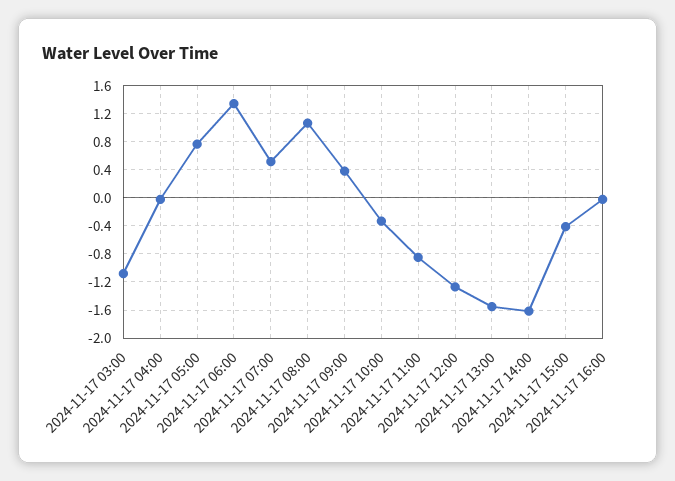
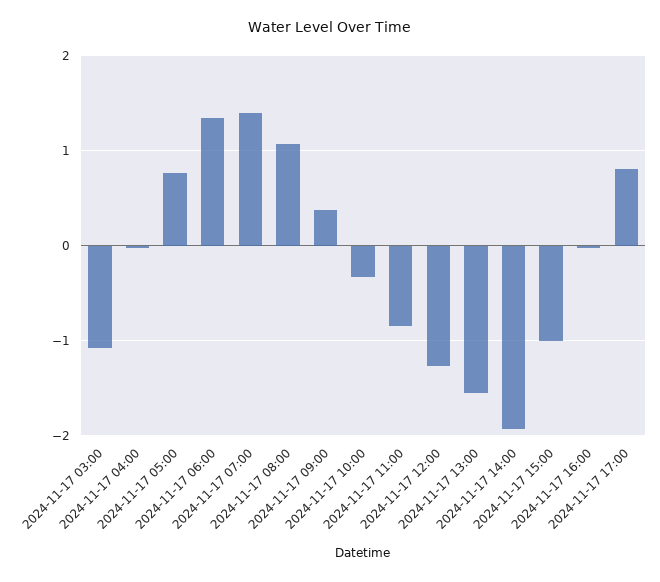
2024-11-17 07:00: 0.5 -> 1.4
2024-11-17 14:00: -1.6 -> -1.9
2024-11-17 15:00: -0.4 -> -1
2024-11-17 17:00: none -> 0.8

